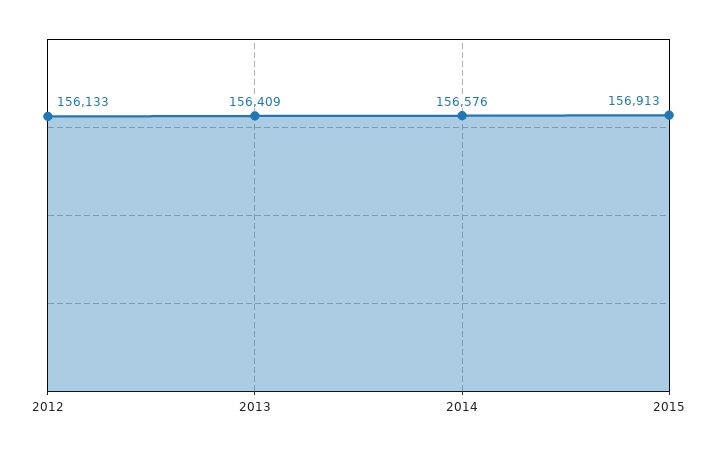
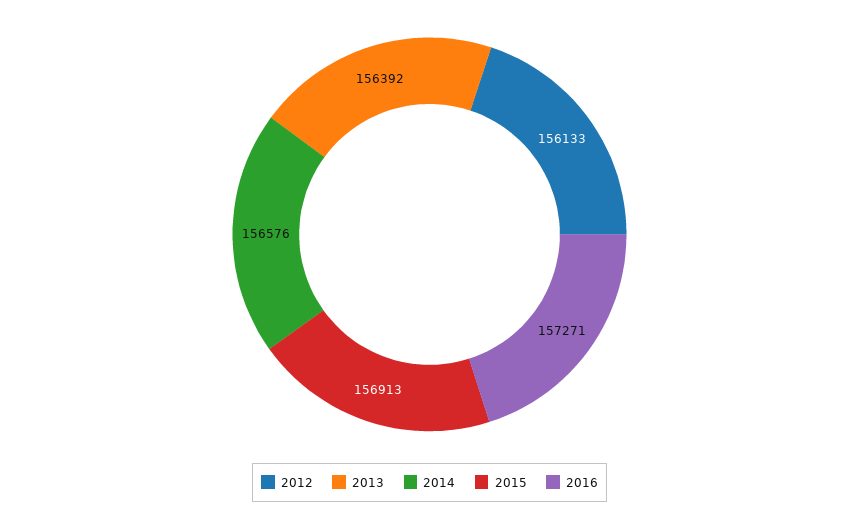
2013: 156409 -> 156392
2016: none -> 157271

